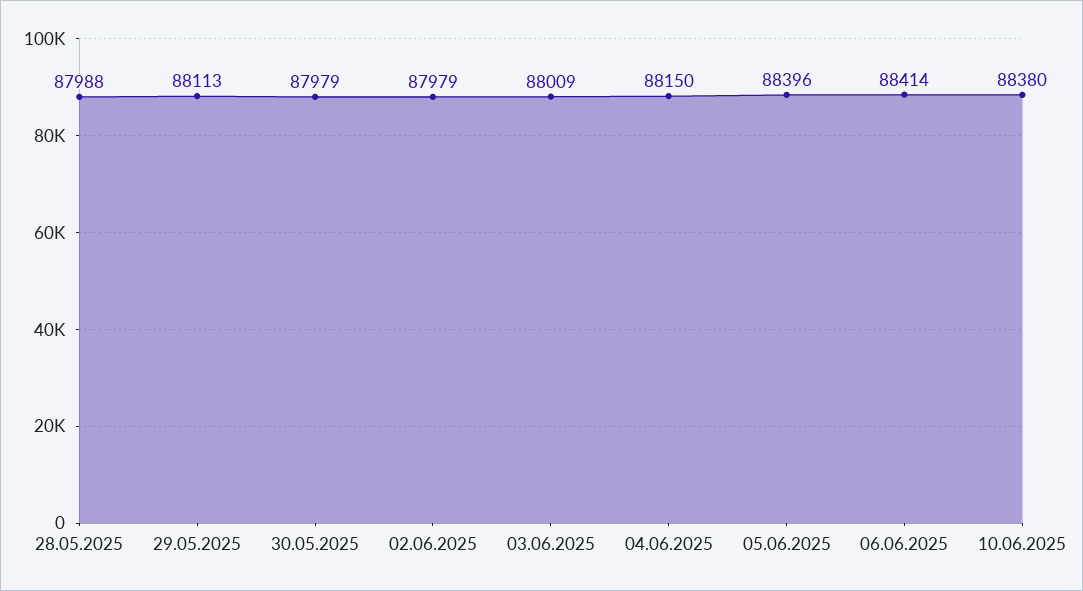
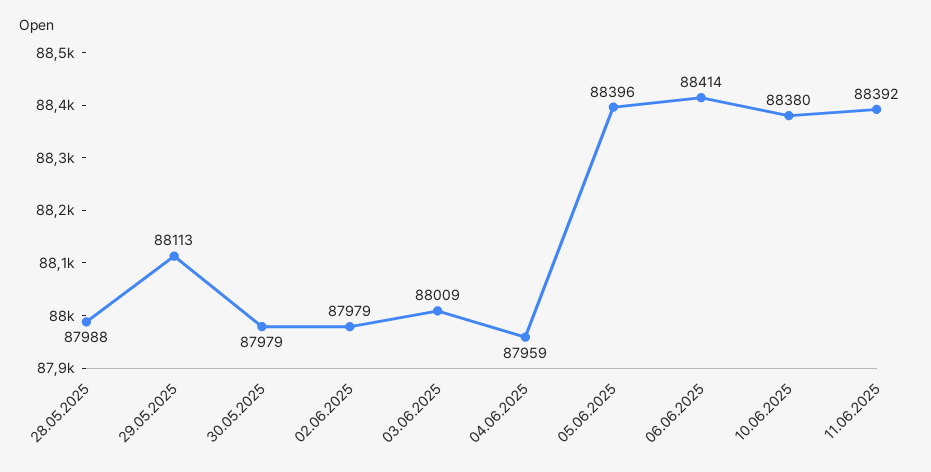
04.06.2025: 88150 -> 87959
11.06.2025: none -> 88392

